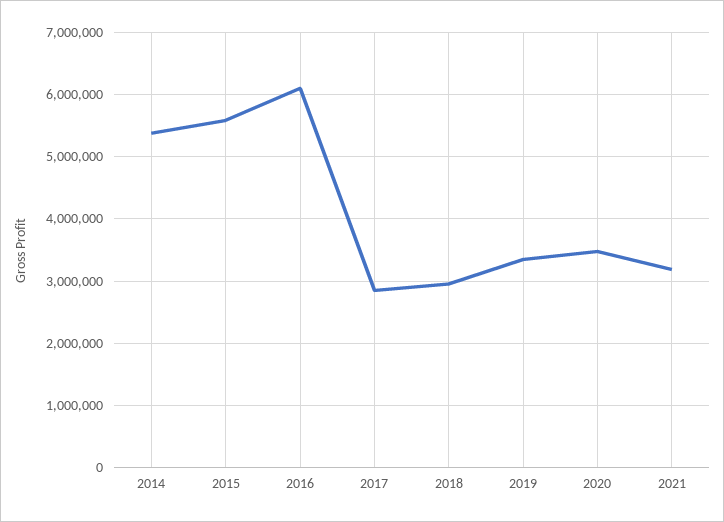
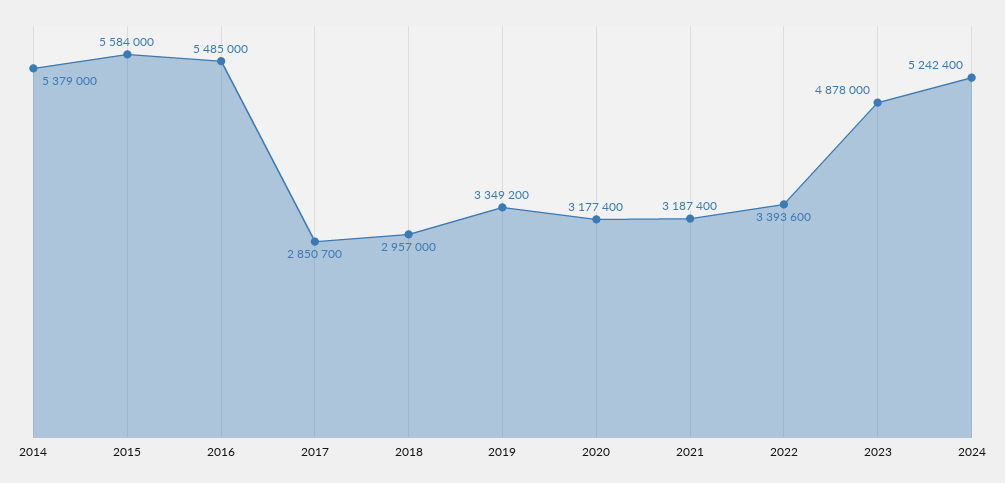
2016: 6100000 -> 5485000
2020: 3500000 -> 3177400
2022: none -> 3393600
2023: none -> 4878000
2024: none -> 5242400

